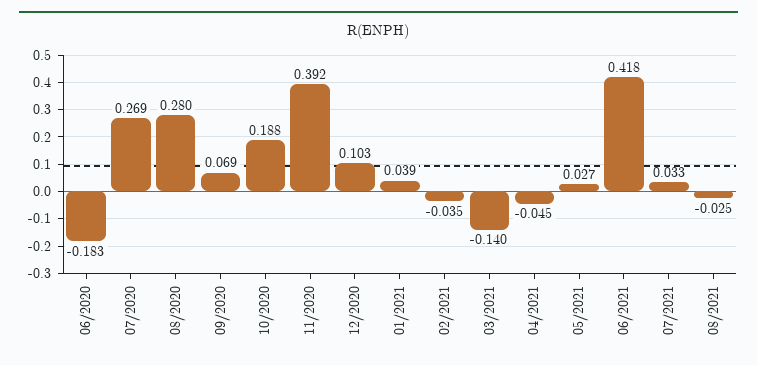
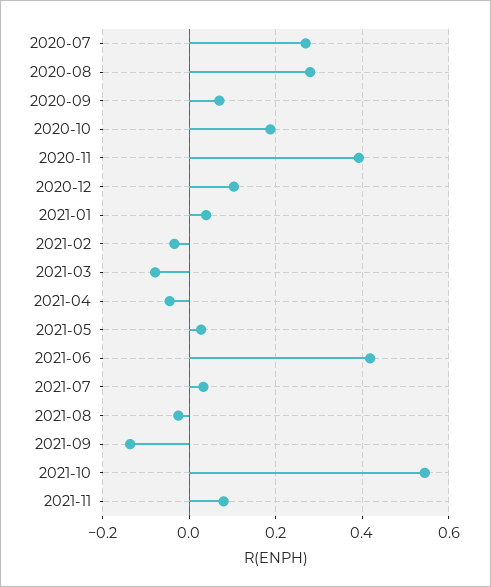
06/2020: -0.183 -> none
03/2021: -0.14 -> -0.08
2021-09: none -> -0.14
2021-10: none -> 0.54
2021-11: none -> 0.08

